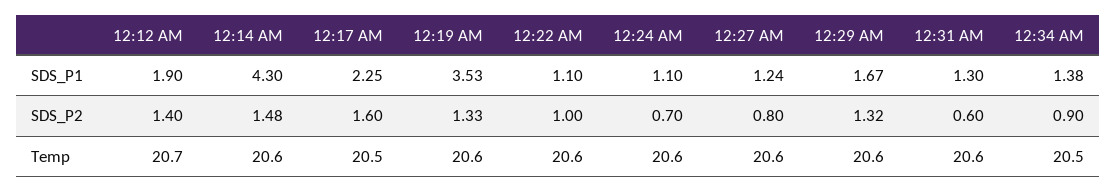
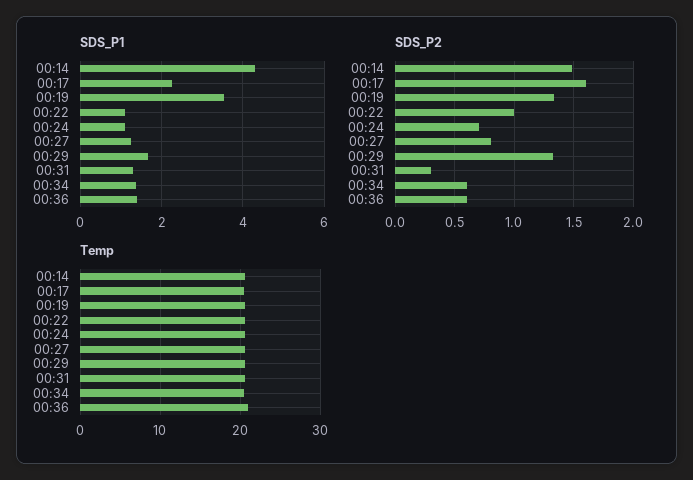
SDS_P1, 12:12 AM: 1.9 -> none
SDS_P2, 12:12 AM: 1.4 -> none
SDS_P2, 12:31 AM: 0.6 -> 0.3
SDS_P2, 12:34 AM: 0.9 -> 0.6
Temp, 12:12 AM: 20.7 -> none
SDS_P1, 00:36: none -> 1.4
SDS_P2, 00:36: none -> 0.6
Temp, 00:36: none -> 21

